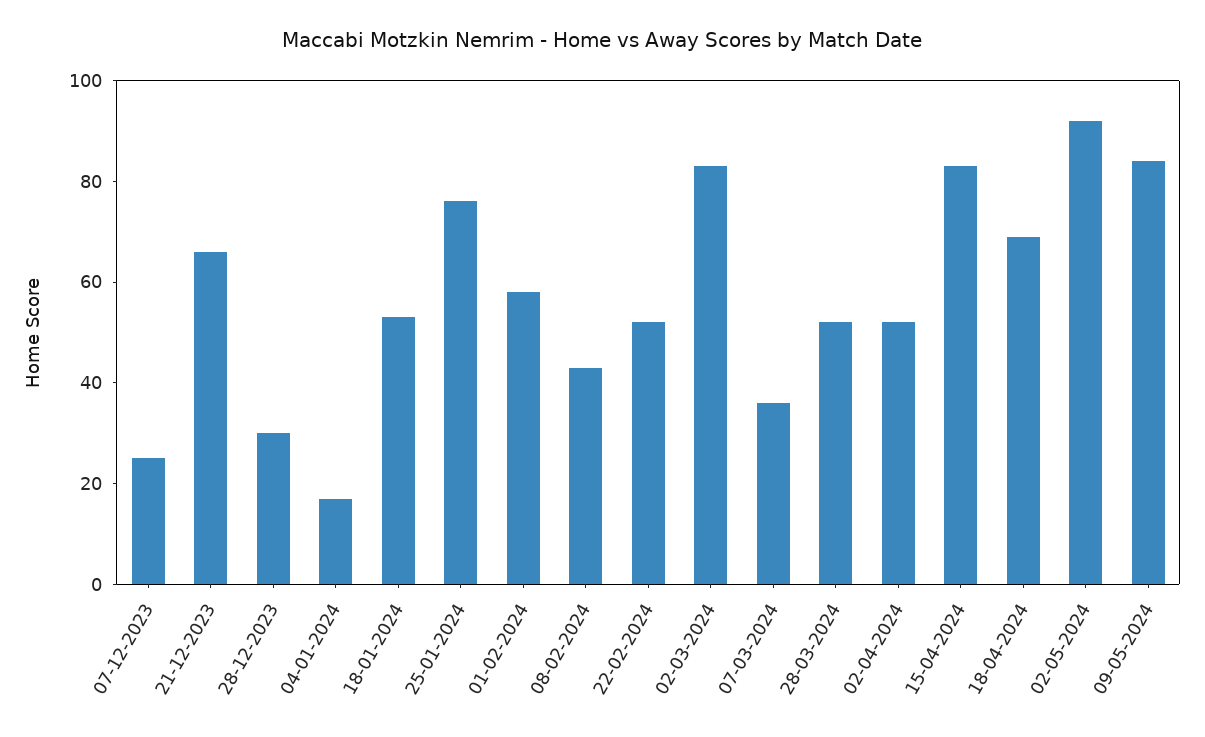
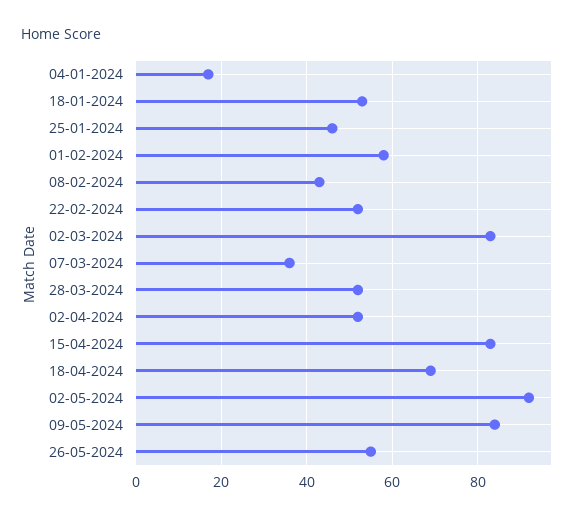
07-12-2023: 25 -> none
21-12-2023: 65 -> none
28-12-2023: 30 -> none
25-01-2024: 75 -> 45
26-05-2024: none -> 55

